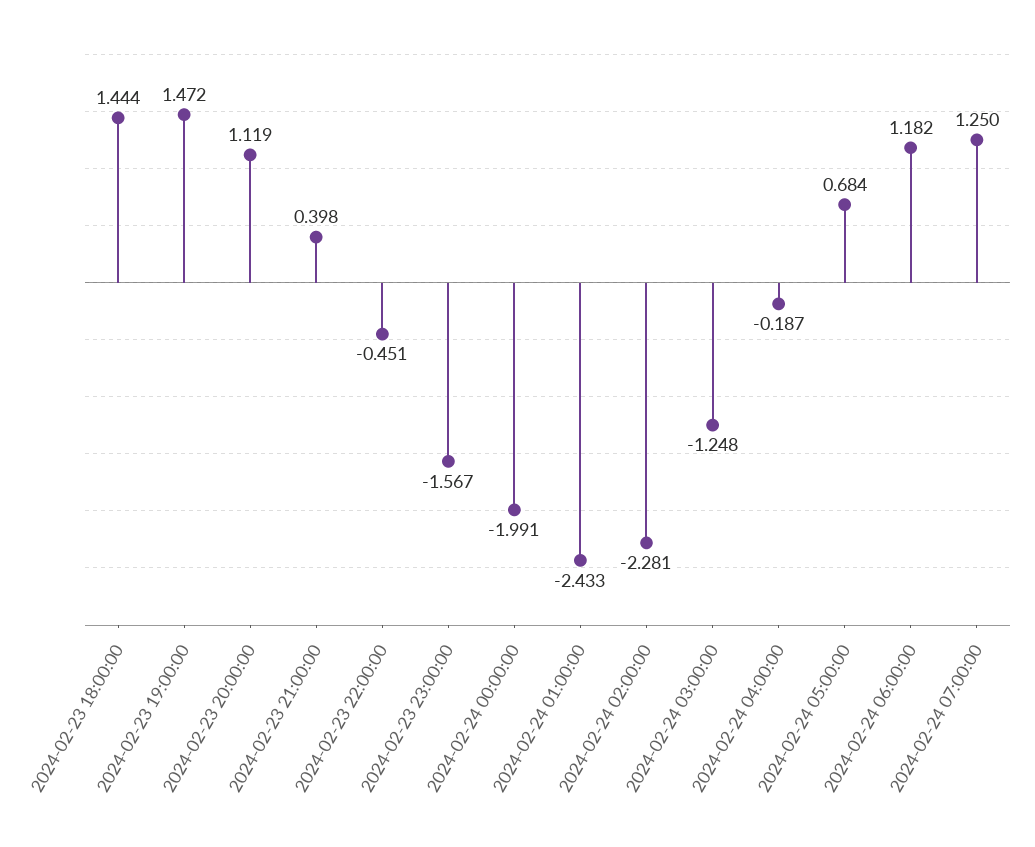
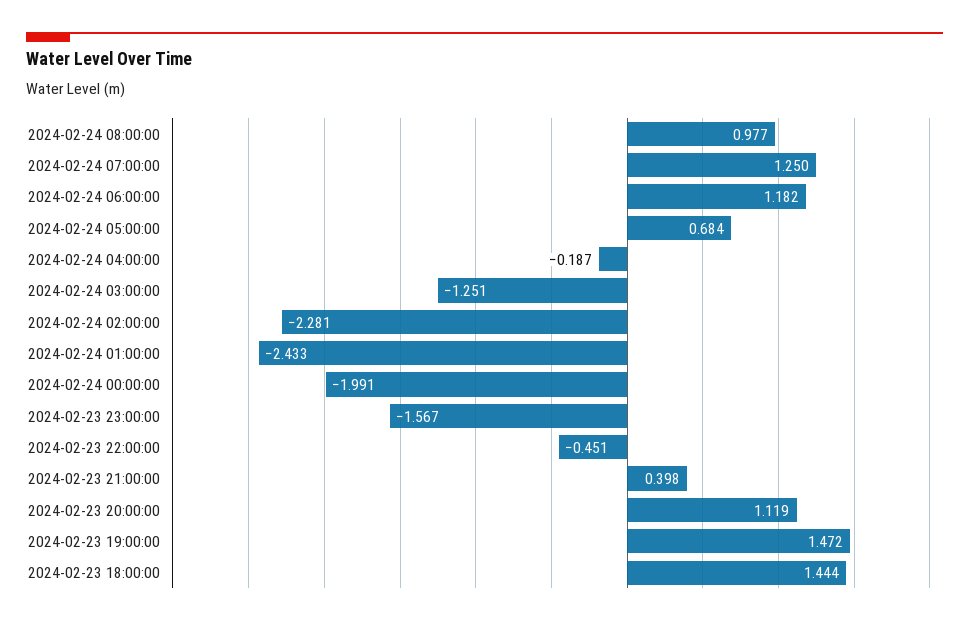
2024-02-24 03:00:00: -1.248 -> -1.251
2024-02-24 08:00:00: none -> 0.977

